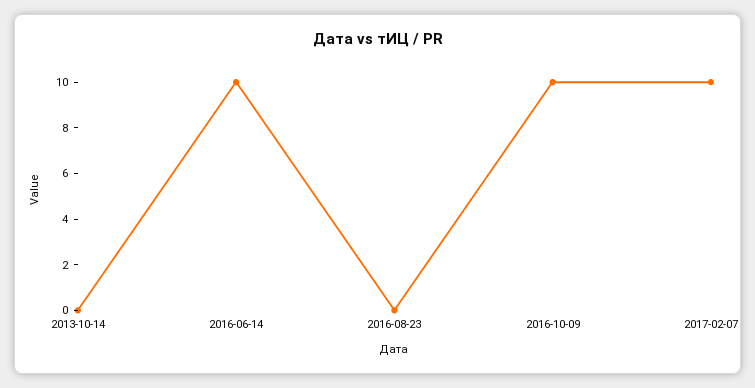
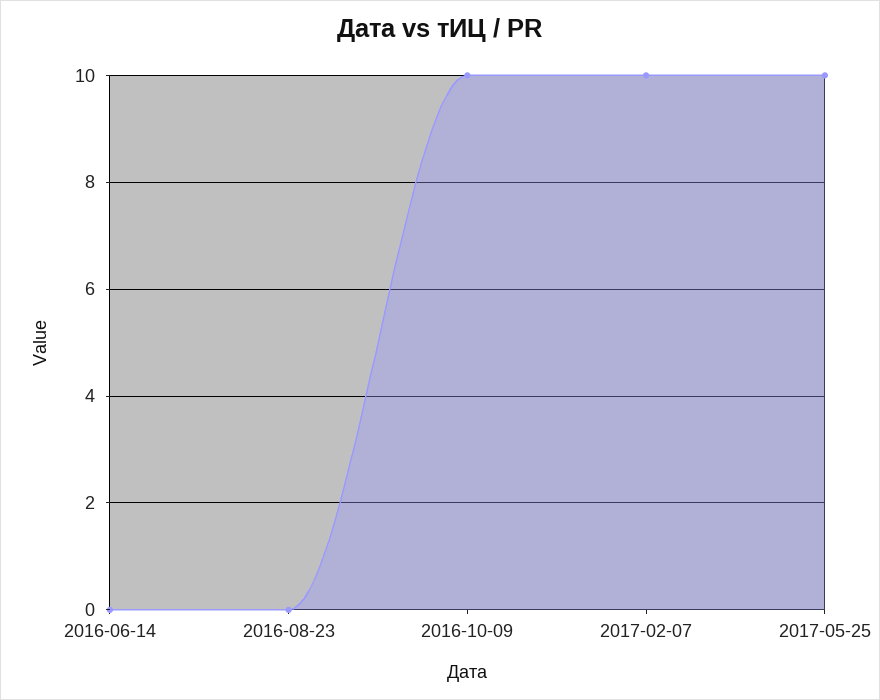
2013-10-14: 0 -> none
2016-06-14: 10 -> 0
2017-05-25: none -> 10

